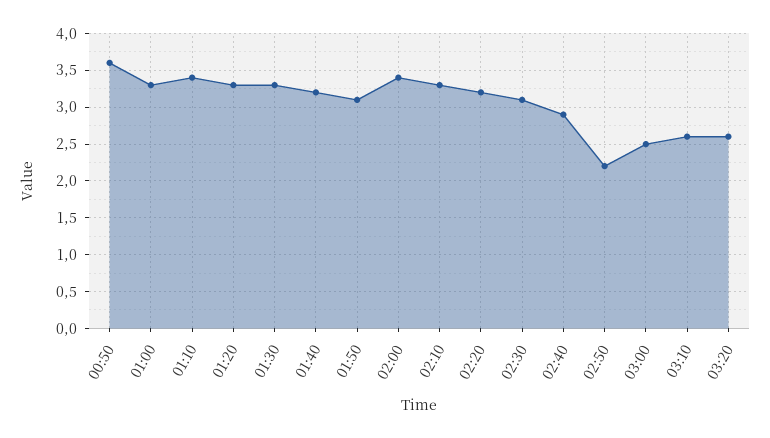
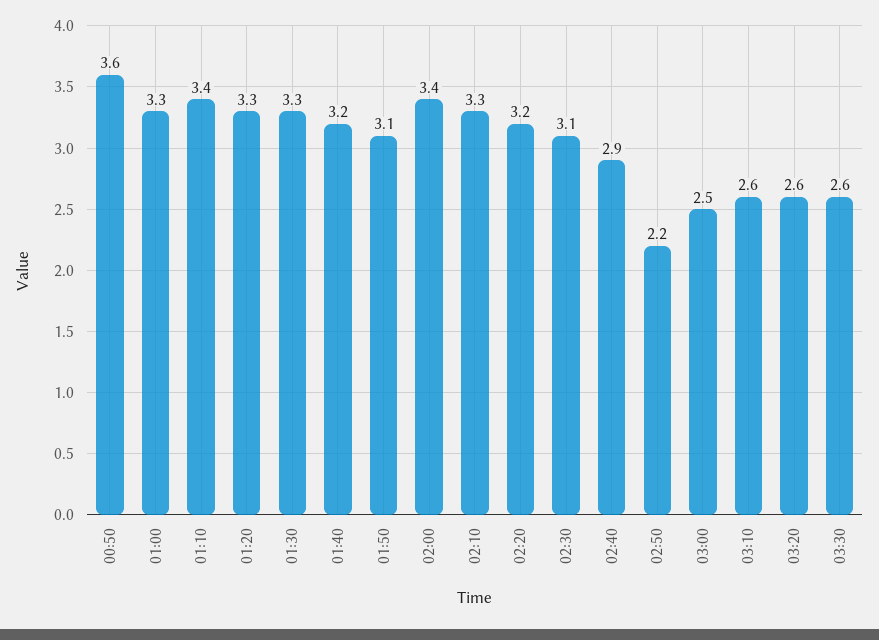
03:30: none -> 2.6

